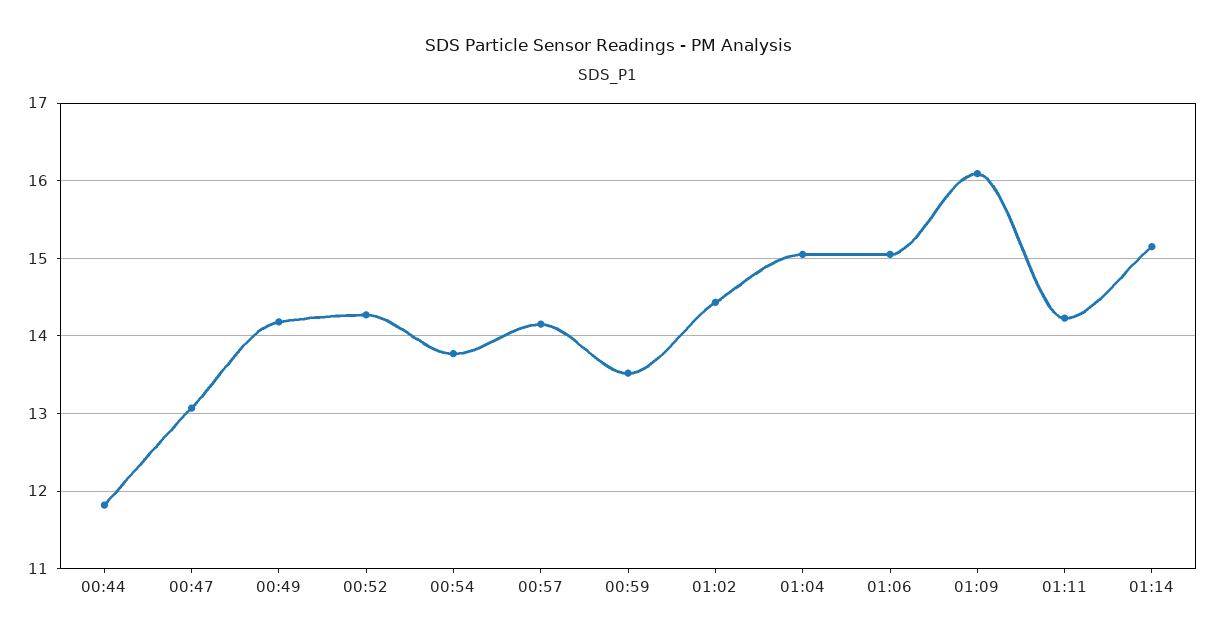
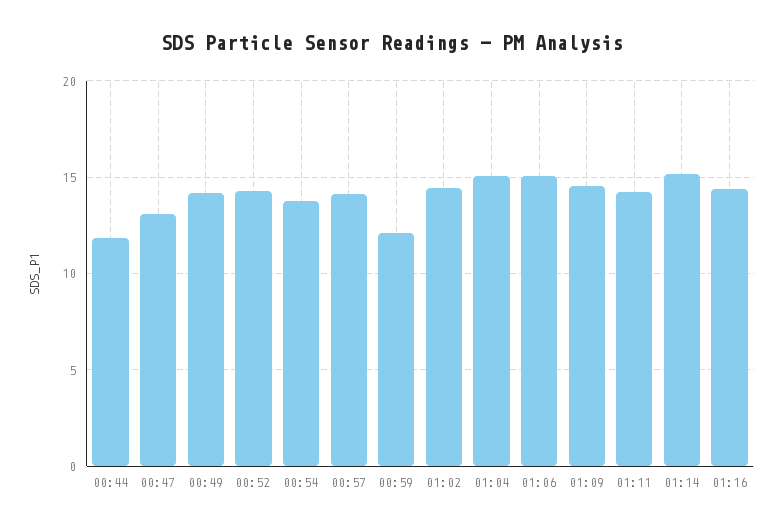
00:59: 13.5 -> 12
01:09: 16.1 -> 14.5
01:16: none -> 14.5

